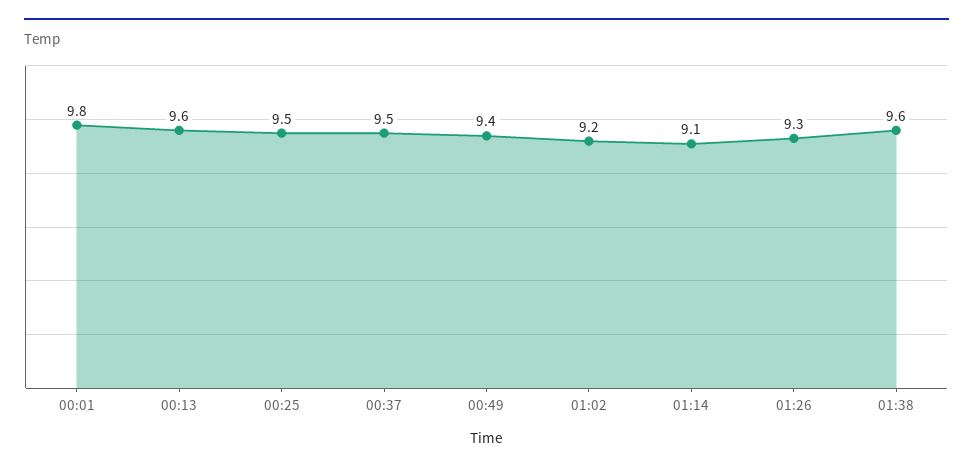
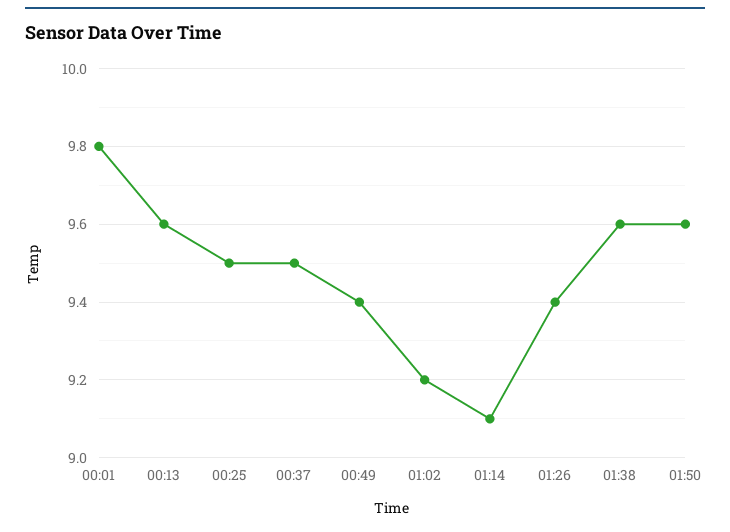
01:26: 9.3 -> 9.4
01:50: none -> 9.6

